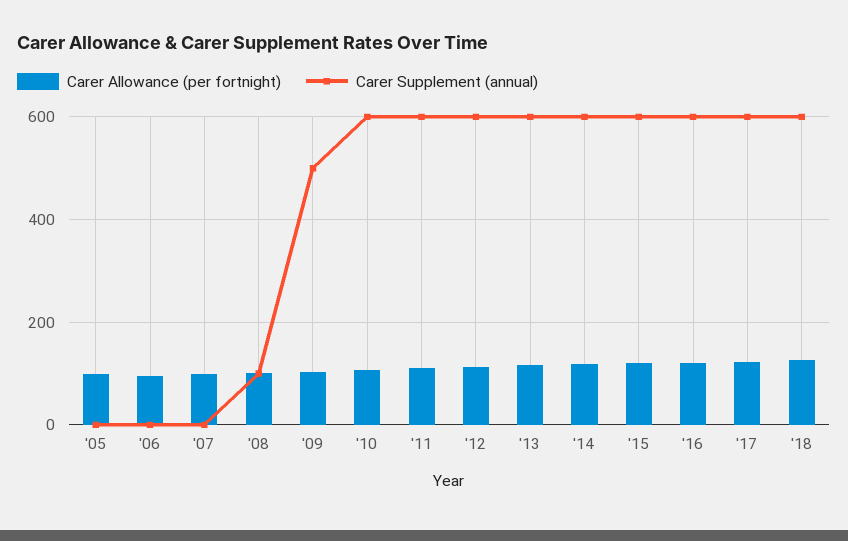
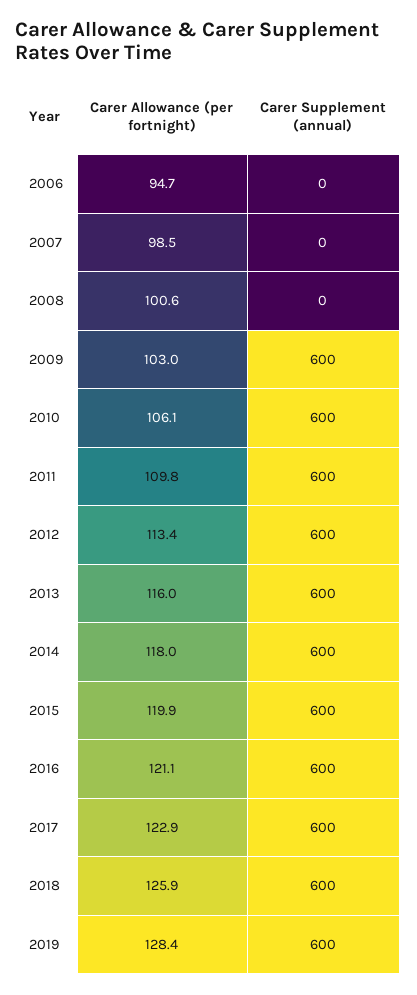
Carer Allowance (per fortnight), '05: 100 -> none
Carer Supplement (annual), '05: 0 -> none
Carer Supplement (annual), '08: 100 -> 0
Carer Supplement (annual), '09: 500 -> 600
Carer Allowance (per fortnight), 2019: none -> 128.4
Carer Supplement (annual), 2019: none -> 600

